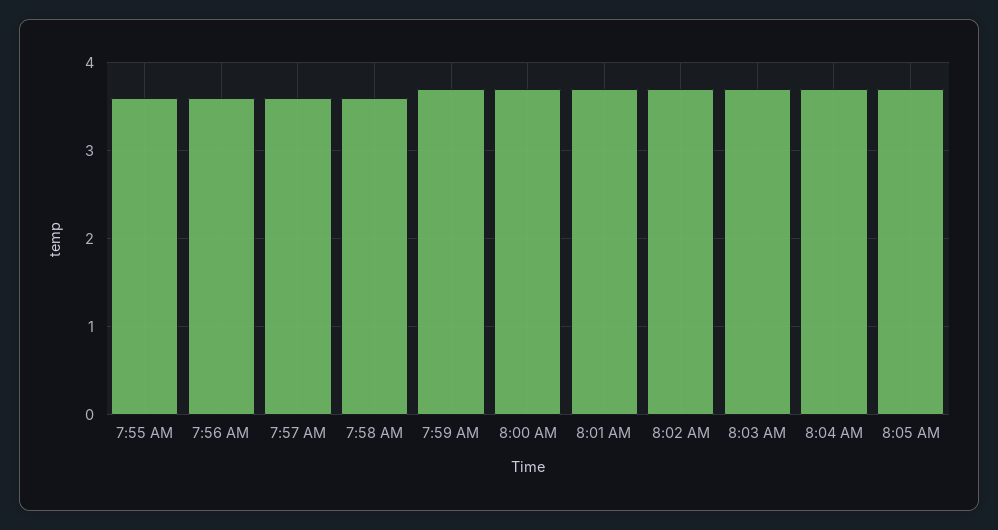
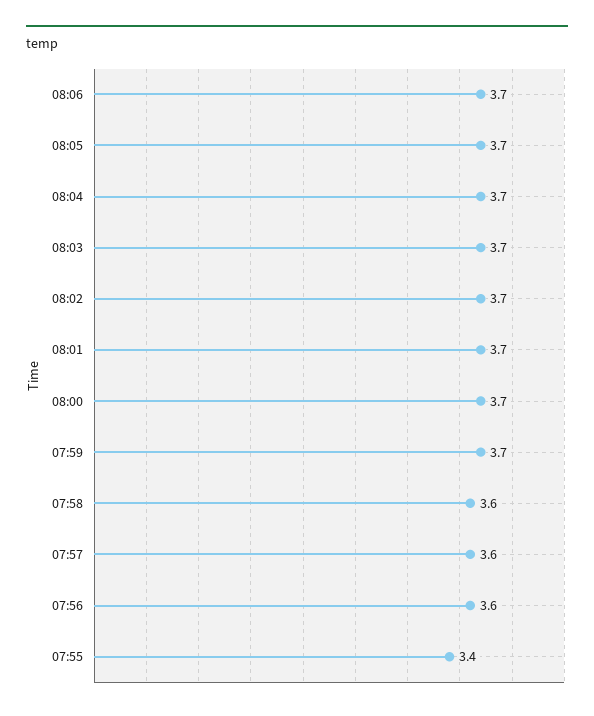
7:55 AM: 3.6 -> 3.4
08:06: none -> 3.7

